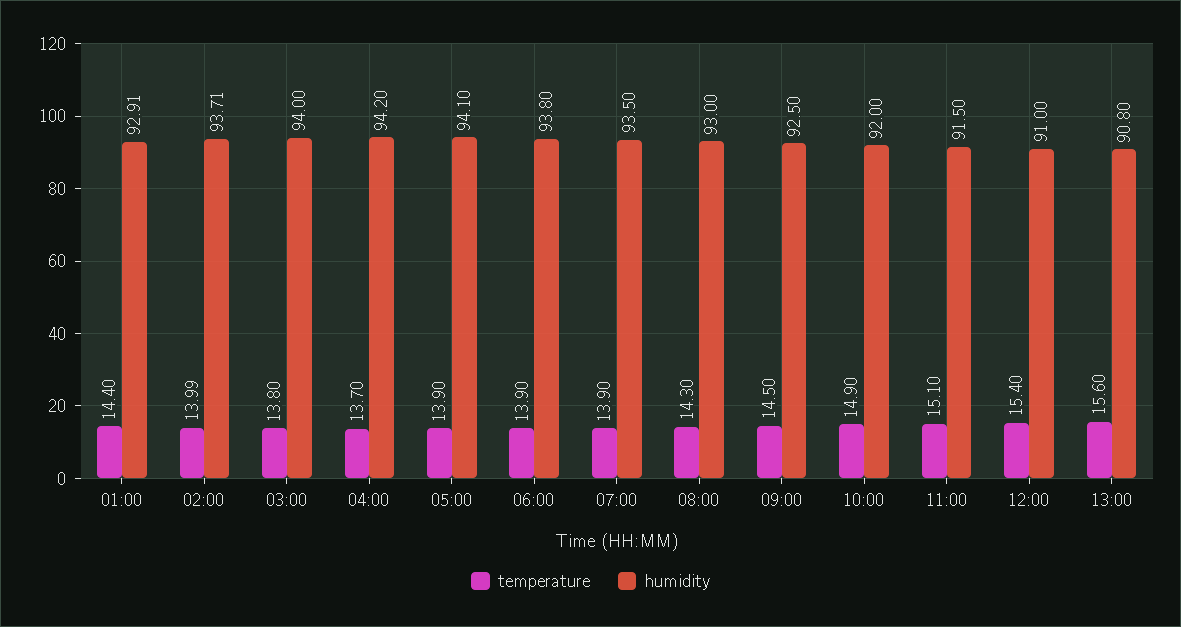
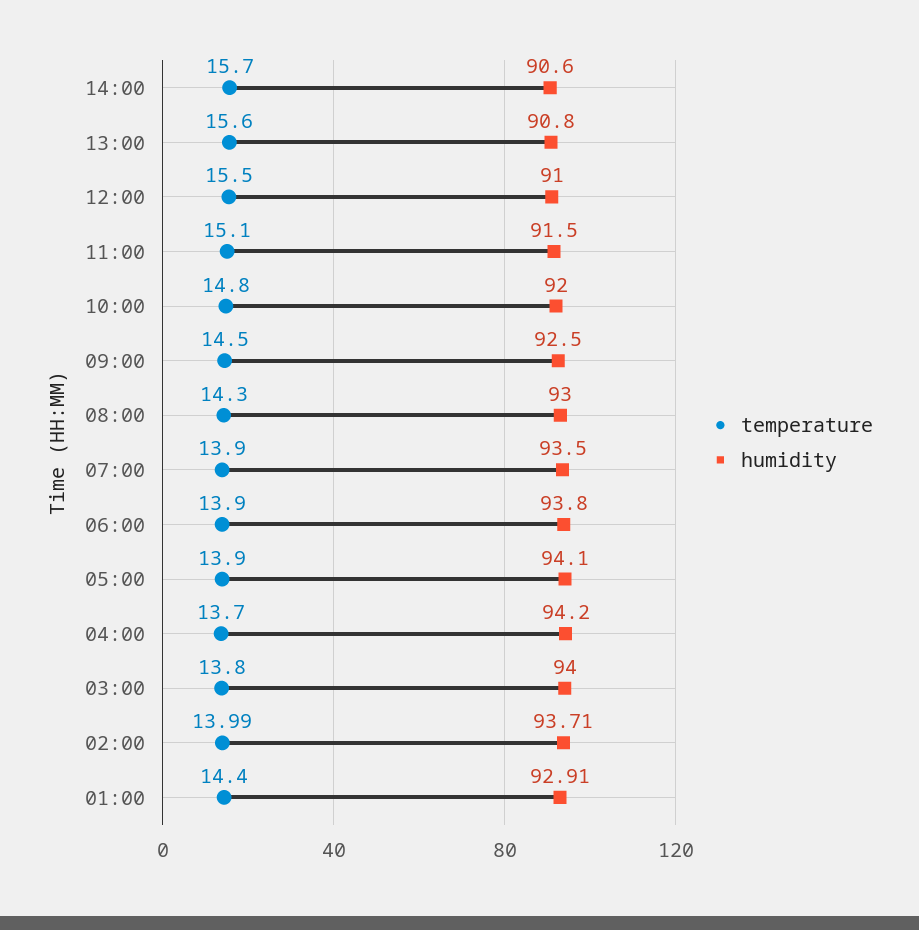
temperature, 10:00: 14.9 -> 14.8
temperature, 12:00: 15.4 -> 15.5
temperature, 14:00: none -> 15.7
humidity, 14:00: none -> 90.6

